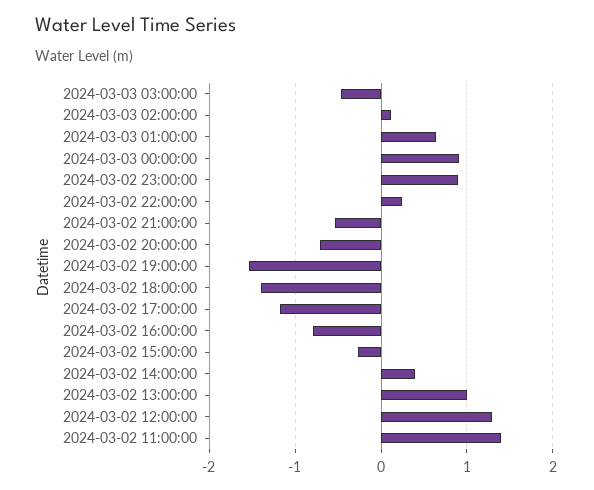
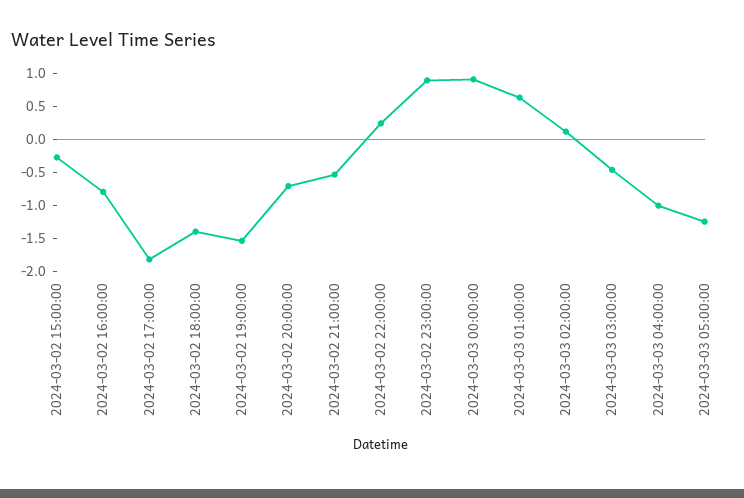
2024-03-02 17:00:00: -1.2 -> -1.75
2024-03-02 14:00:00: 0.4 -> none
2024-03-02 13:00:00: 1 -> none
2024-03-02 12:00:00: 1.3 -> none
2024-03-02 11:00:00: 1.4 -> none
2024-03-03 04:00:00: none -> -1
2024-03-03 05:00:00: none -> -1.25

